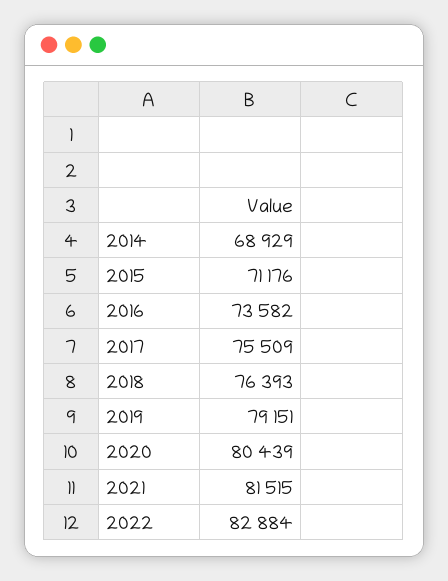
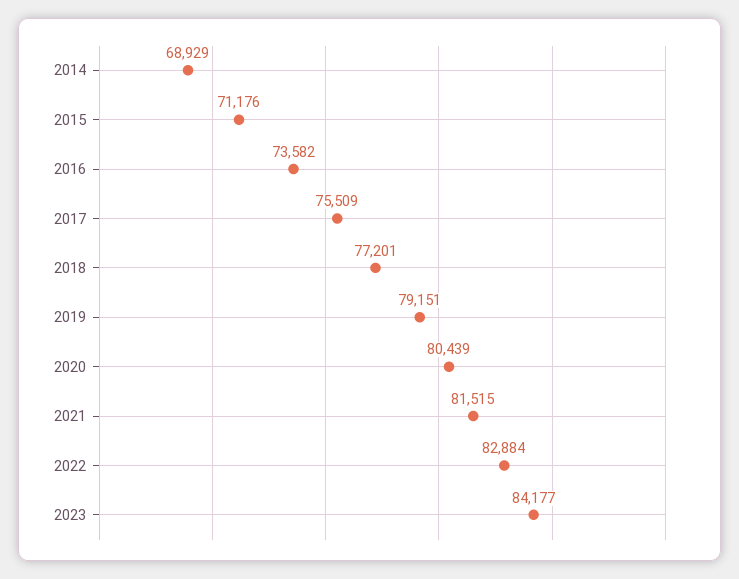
2018: 76393 -> 77201
2023: none -> 84177

